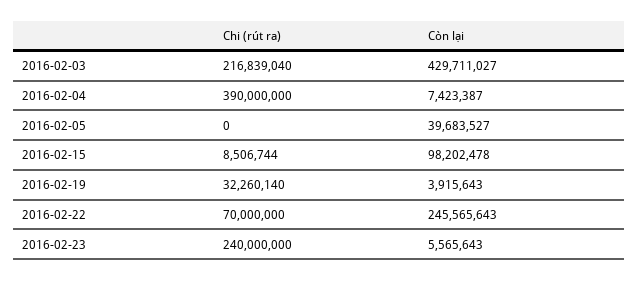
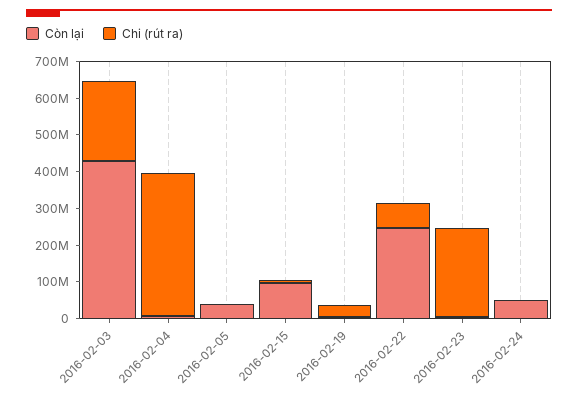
Còn lại, 2016-02-24: none -> 50000000
Chi (rút ra), 2016-02-24: none -> 0

